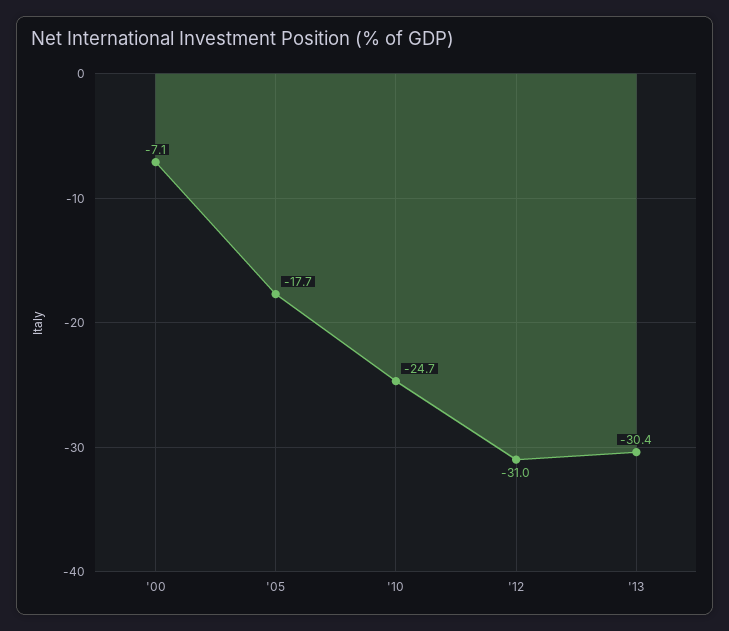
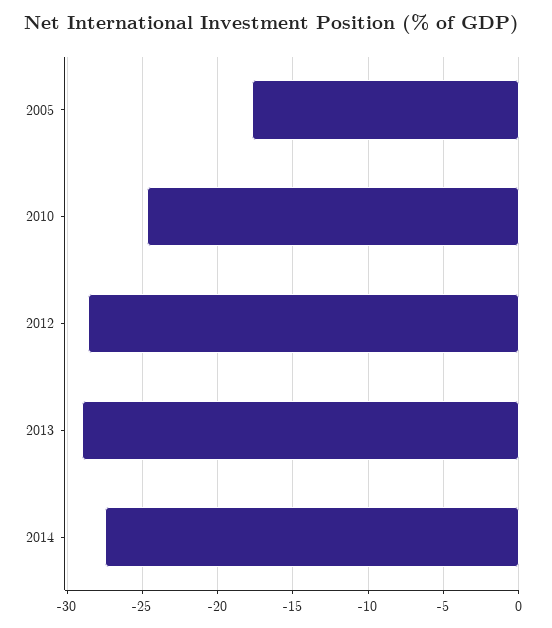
'00: -7.1 -> none
'12: -31 -> -28.5
'13: -30.4 -> -29
2014: none -> -27.5

